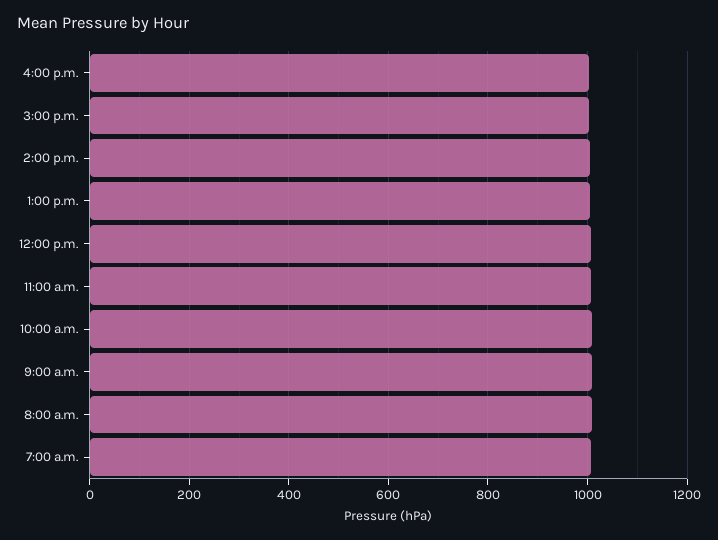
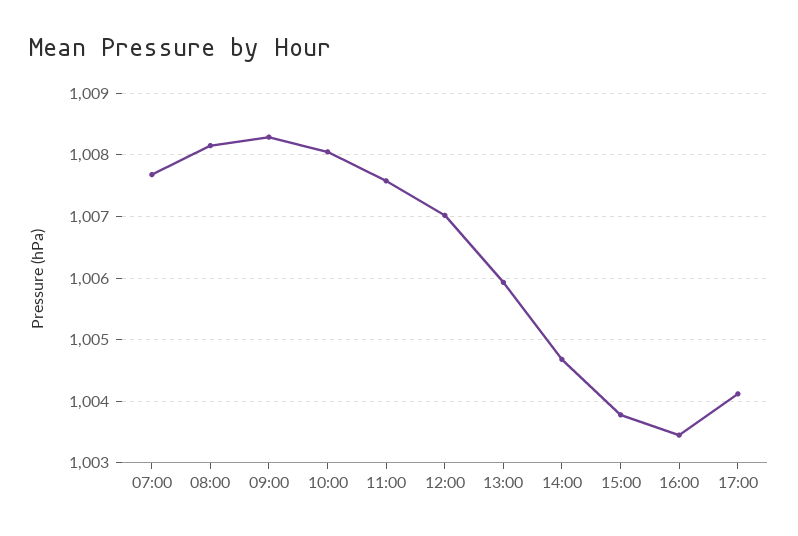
17:00: none -> 1004.1

